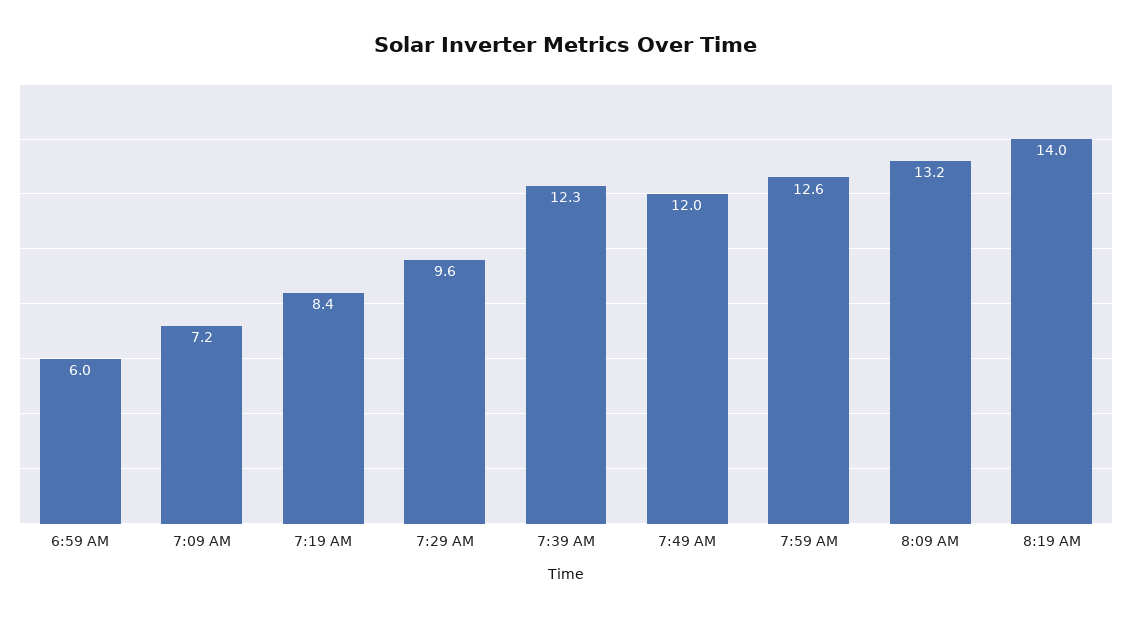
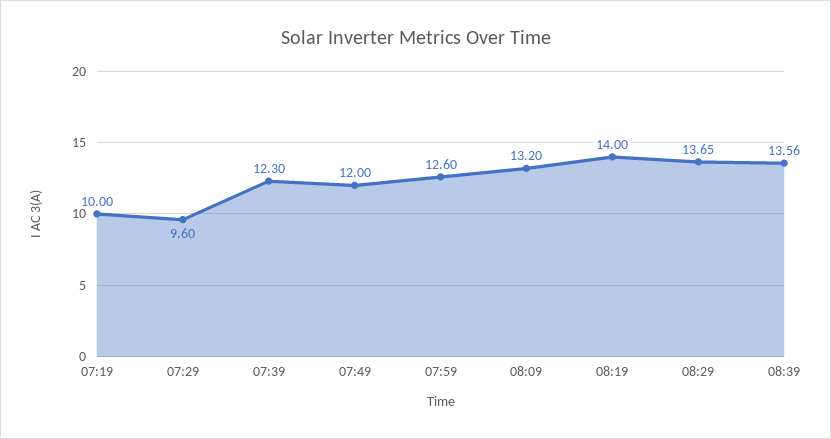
6:59 AM: 6 -> none
7:09 AM: 7.2 -> none
7:19 AM: 8.4 -> 10
08:29: none -> 13.65
08:39: none -> 13.56

